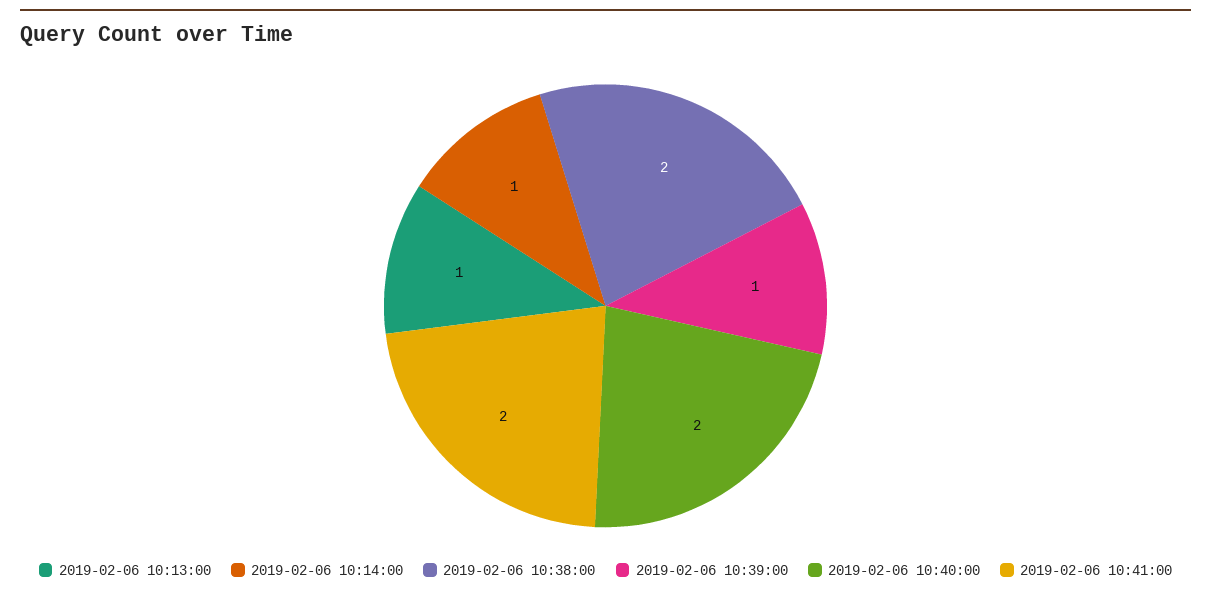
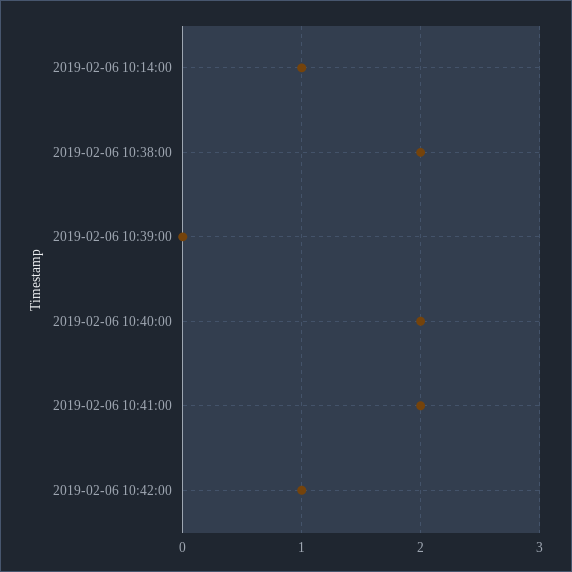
2019-02-06 10:13:00: 1 -> none
2019-02-06 10:39:00: 1 -> 0
2019-02-06 10:42:00: none -> 1

